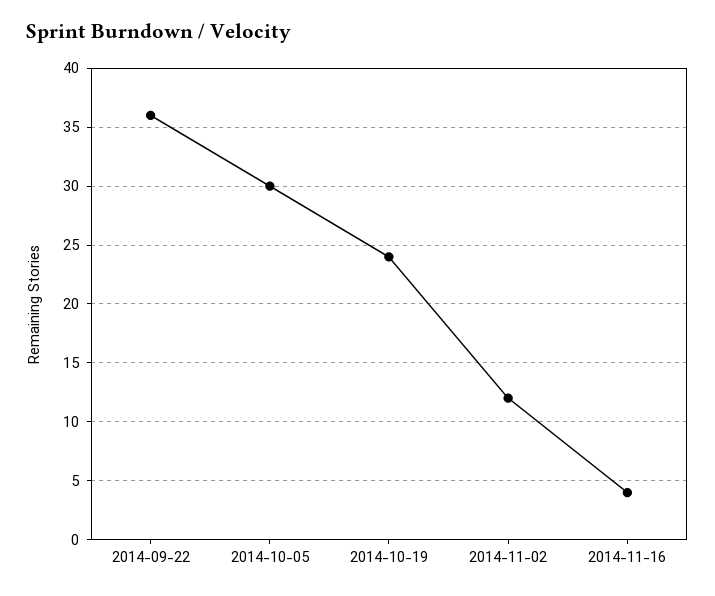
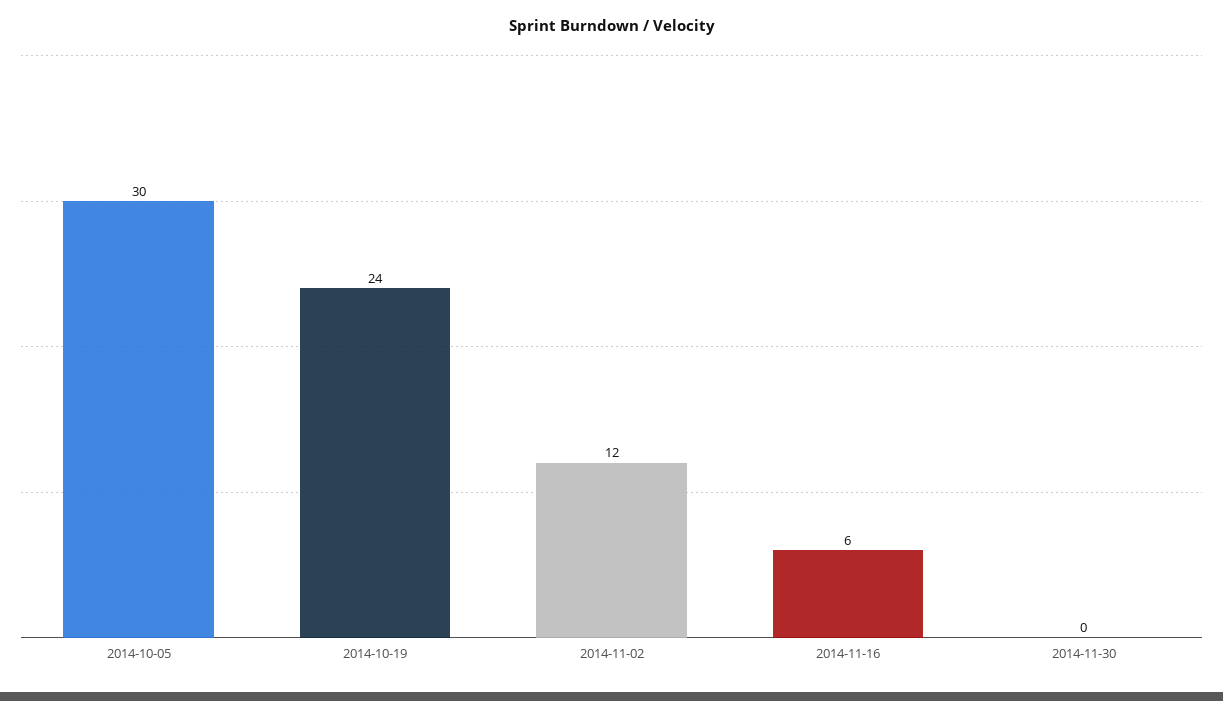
2014-09-22: 36 -> none
2014-11-16: 4 -> 6
2014-11-30: none -> 0

